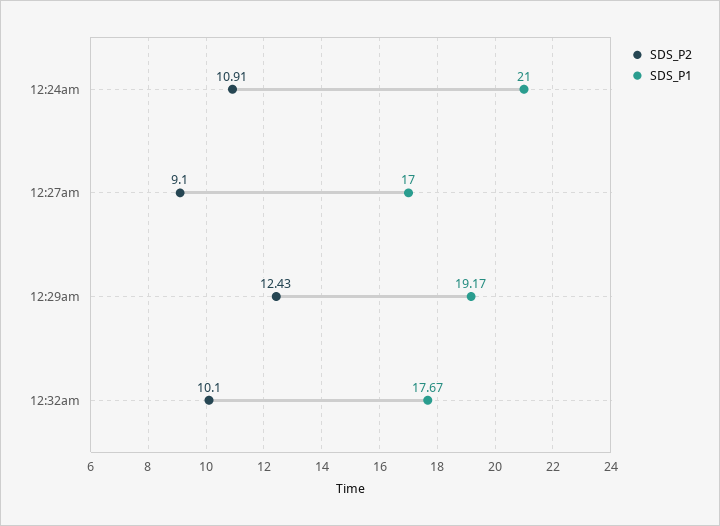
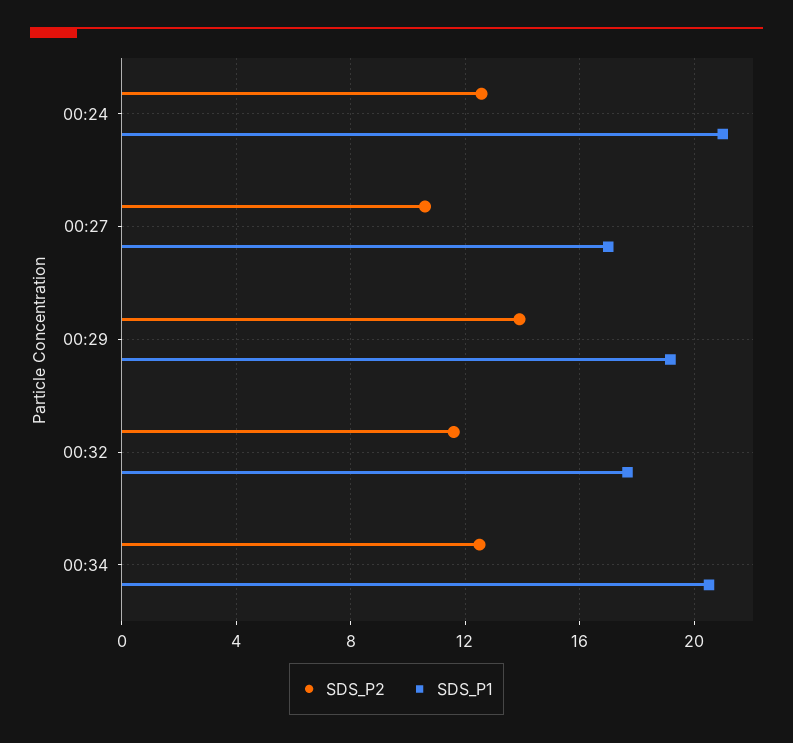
SDS_P2, 12:24am: 10.91 -> 12.5
SDS_P2, 12:27am: 9.1 -> 10.5
SDS_P2, 12:29am: 12.43 -> 14
SDS_P2, 12:32am: 10.1 -> 11.5
SDS_P2, 00:34: none -> 12.5
SDS_P1, 00:34: none -> 20.5

